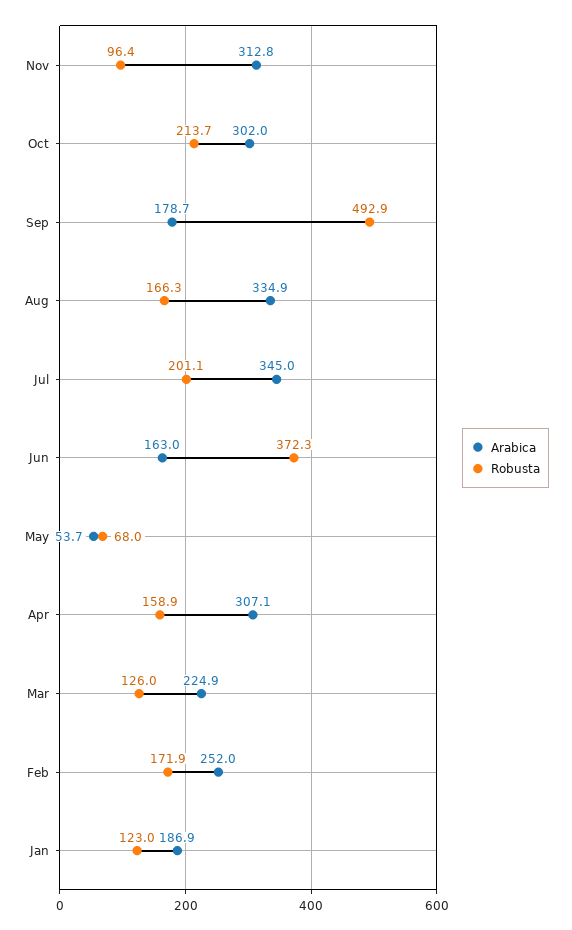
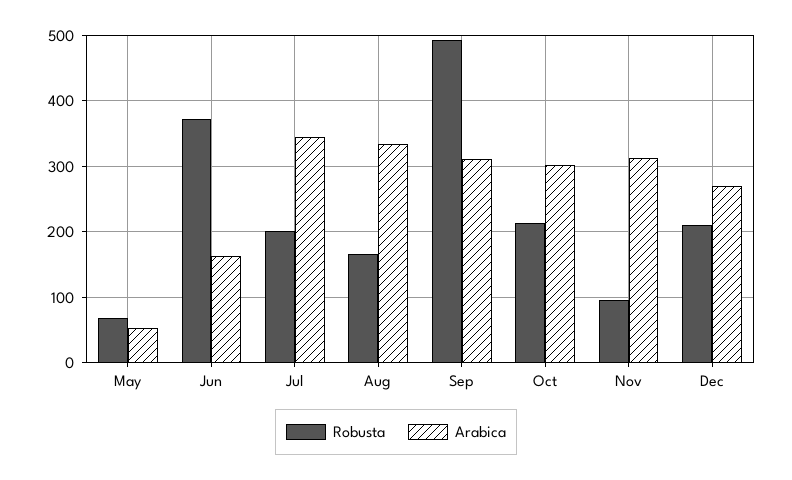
Arabica, Sep: 178.7 -> 310
Arabica, Apr: 307.1 -> none
Robusta, Apr: 158.9 -> none
Arabica, Mar: 224.9 -> none
Robusta, Mar: 126 -> none
Arabica, Feb: 252 -> none
Robusta, Feb: 171.9 -> none
Arabica, Jan: 186.9 -> none
Robusta, Jan: 123 -> none
Robusta, Dec: none -> 210
Arabica, Dec: none -> 270

